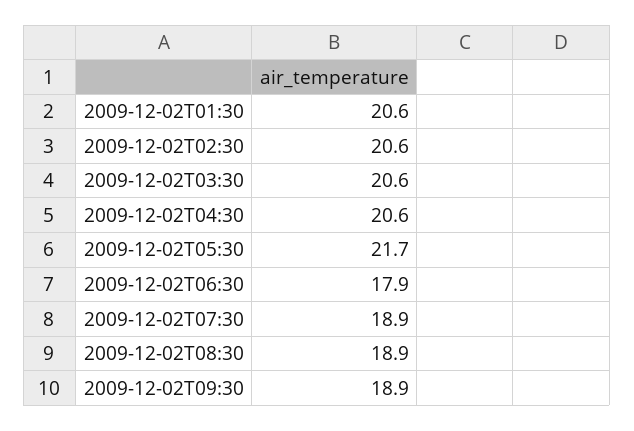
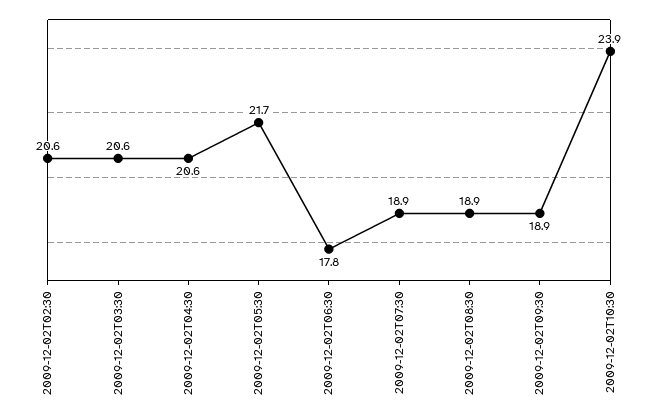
2009-12-02T01:30: 20.6 -> none
2009-12-02T06:30: 17.9 -> 17.8
2009-12-02T10:30: none -> 23.9

